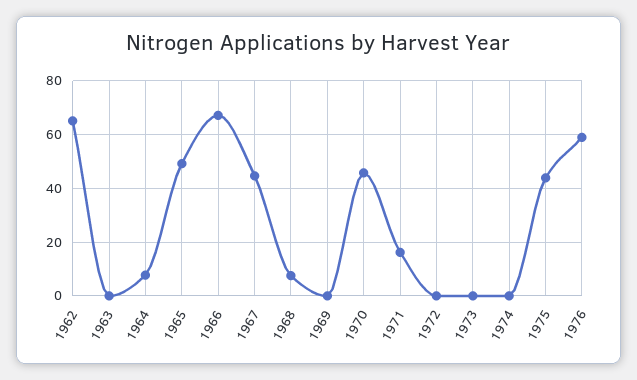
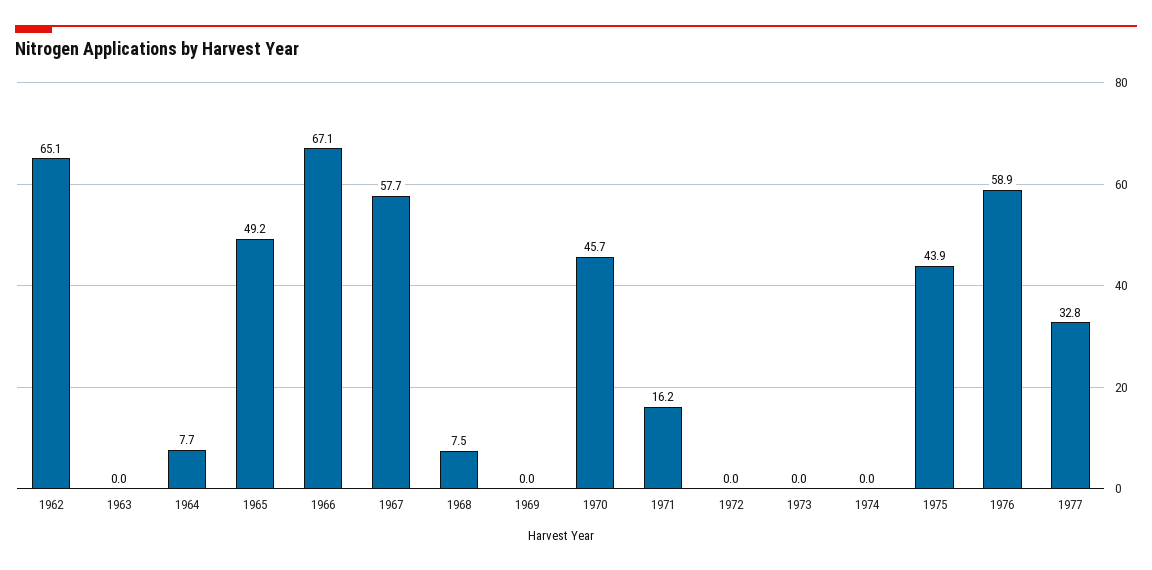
1967: 45 -> 57.7
1977: none -> 32.8

